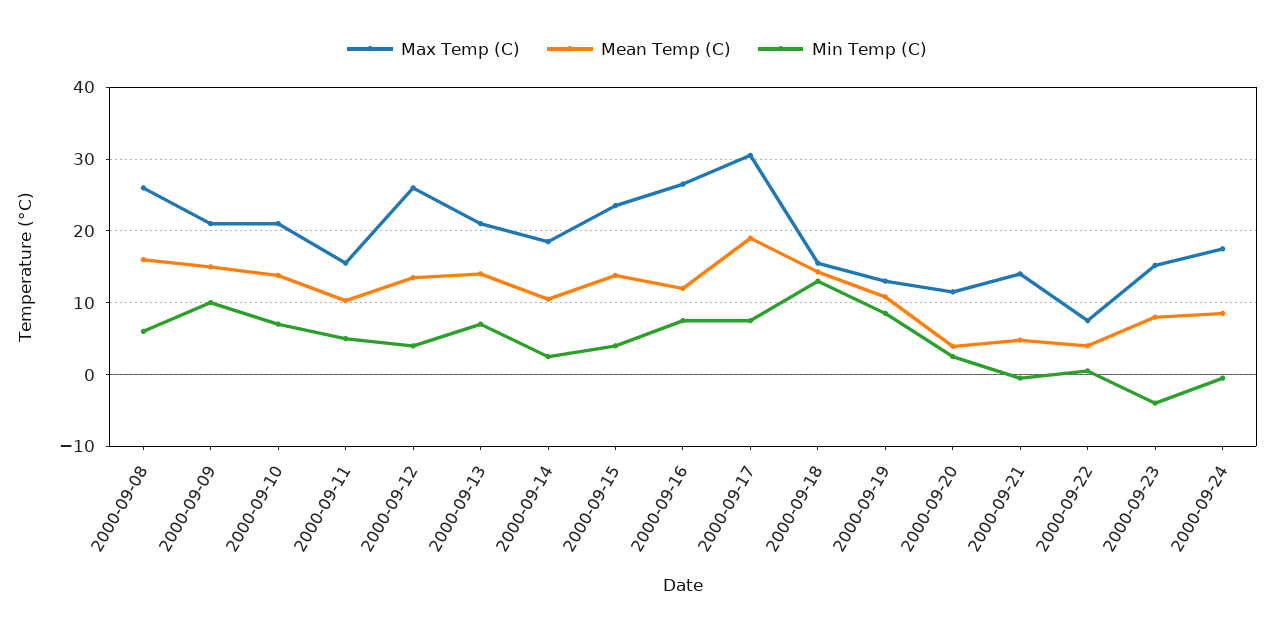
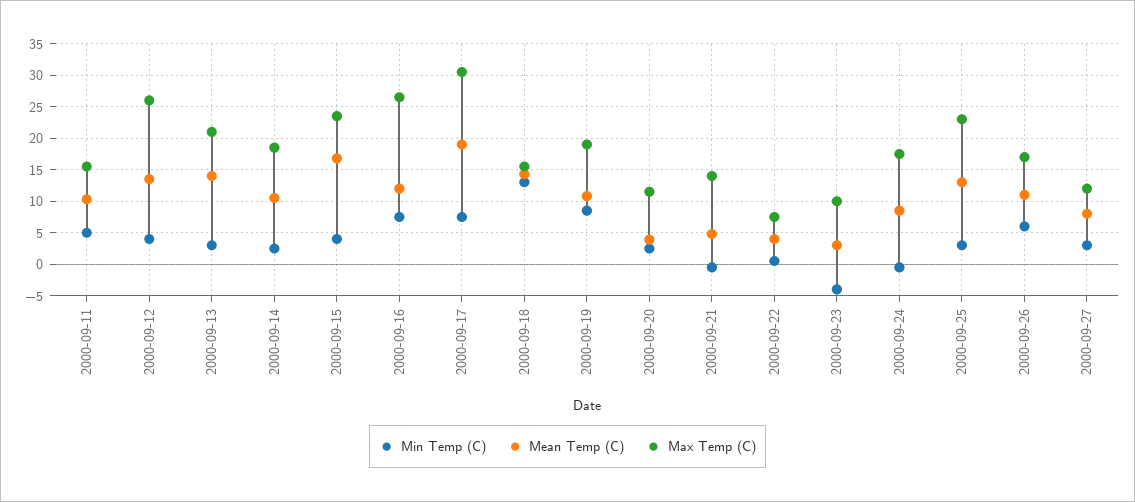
Max Temp (C), 2000-09-08: 26 -> none
Mean Temp (C), 2000-09-08: 16 -> none
Min Temp (C), 2000-09-08: 6 -> none
Max Temp (C), 2000-09-09: 21 -> none
Mean Temp (C), 2000-09-09: 15 -> none
Min Temp (C), 2000-09-09: 10 -> none
Max Temp (C), 2000-09-10: 21 -> none
Mean Temp (C), 2000-09-10: 14 -> none
Min Temp (C), 2000-09-10: 7 -> none
Min Temp (C), 2000-09-13: 7 -> 3
Mean Temp (C), 2000-09-15: 14 -> 17
Max Temp (C), 2000-09-19: 13 -> 19
Max Temp (C), 2000-09-23: 15 -> 10
Mean Temp (C), 2000-09-23: 8 -> 3
Min Temp (C), 2000-09-25: none -> 3
Mean Temp (C), 2000-09-25: none -> 13
Max Temp (C), 2000-09-25: none -> 23
Min Temp (C), 2000-09-26: none -> 6
Mean Temp (C), 2000-09-26: none -> 11
Max Temp (C), 2000-09-26: none -> 17
Min Temp (C), 2000-09-27: none -> 3
Mean Temp (C), 2000-09-27: none -> 8
Max Temp (C), 2000-09-27: none -> 12

